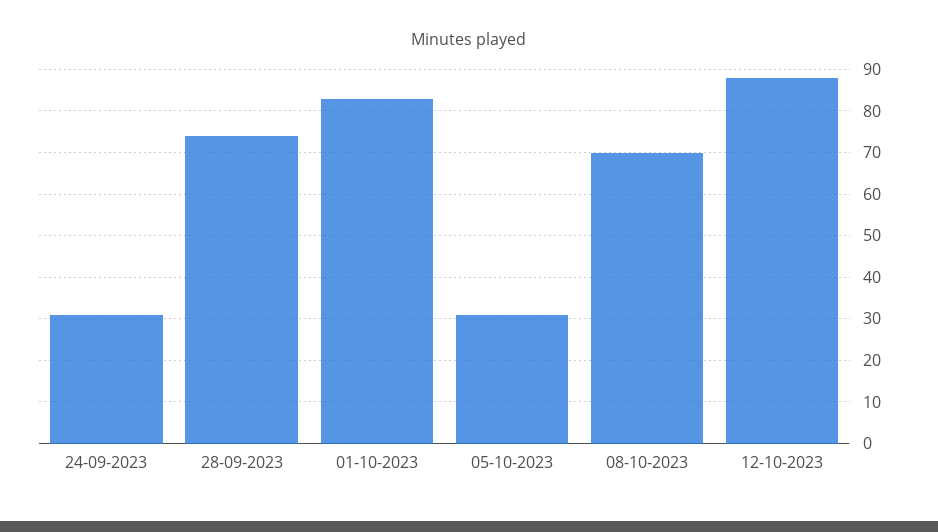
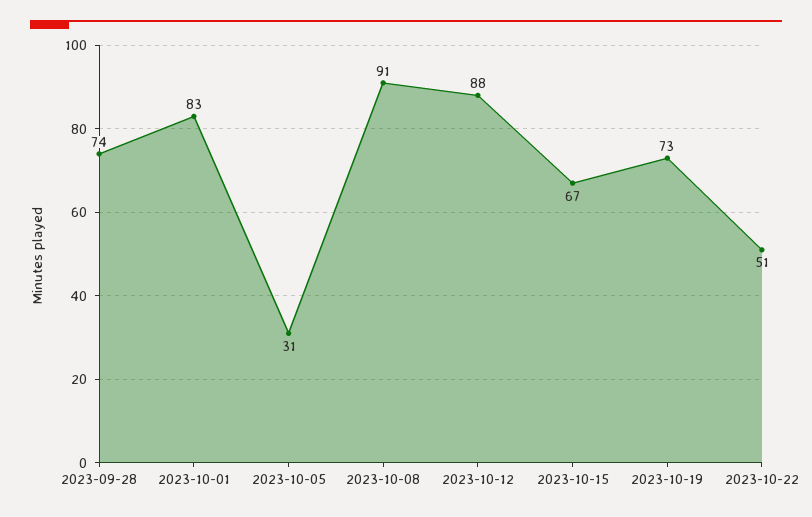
24-09-2023: 30 -> none
08-10-2023: 70 -> 91
2023-10-15: none -> 67
2023-10-19: none -> 73
2023-10-22: none -> 51

